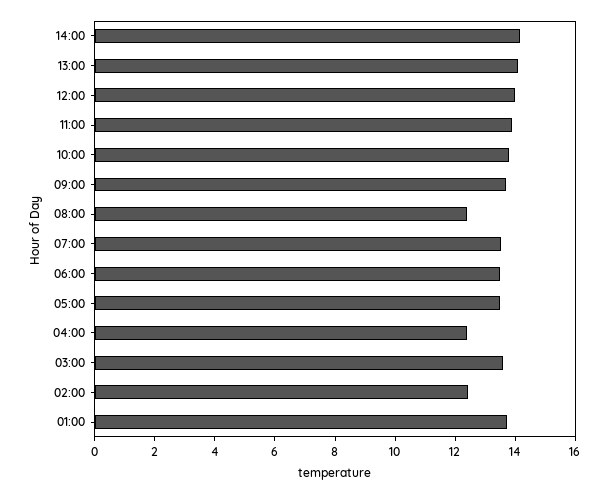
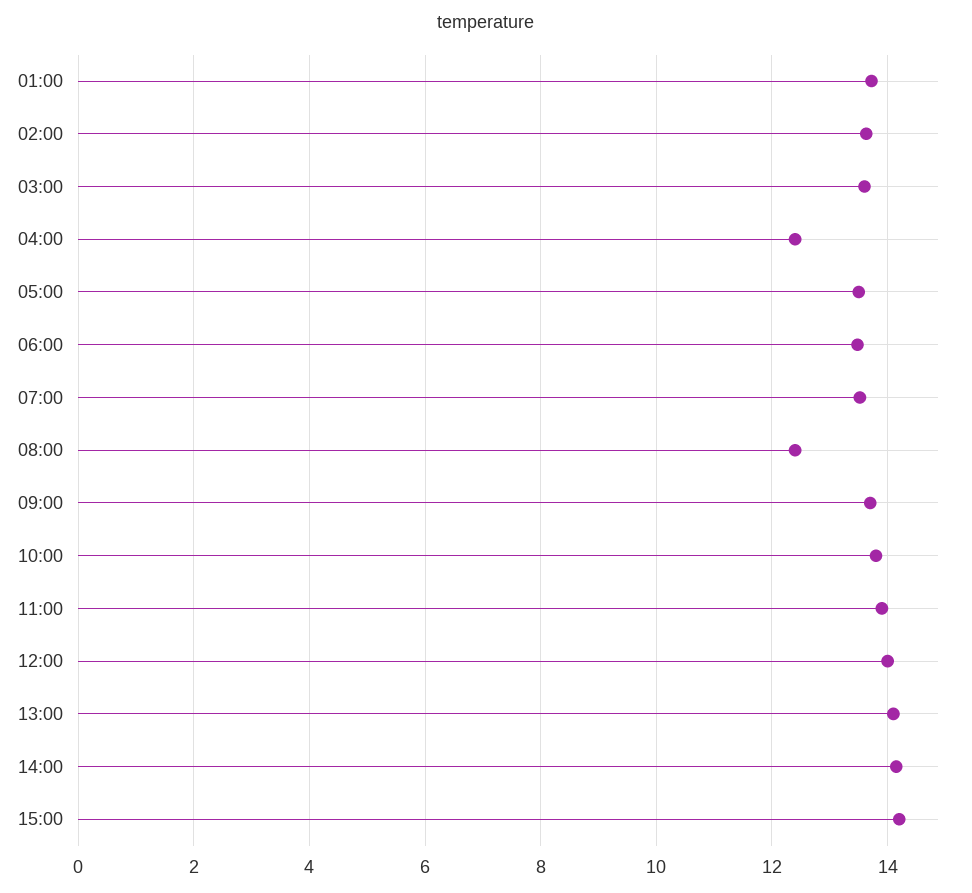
02:00: 12.5 -> 13.6
15:00: none -> 14.2

